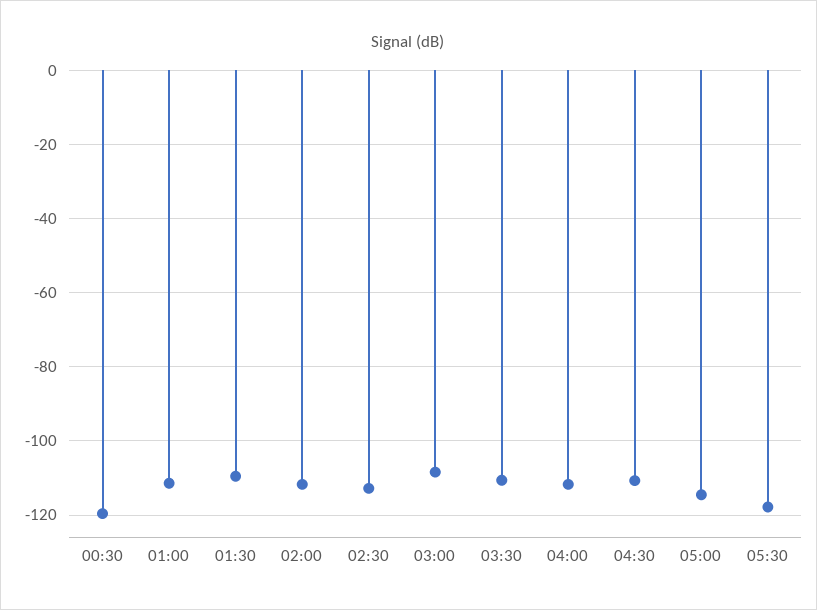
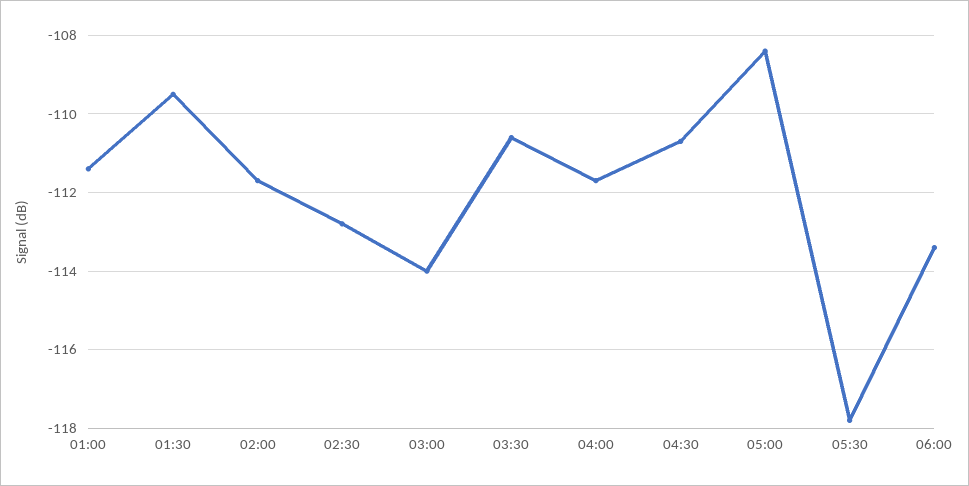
00:30: -120 -> none
03:00: -108 -> -114
05:00: -114 -> -108.5
06:00: none -> -113.5

